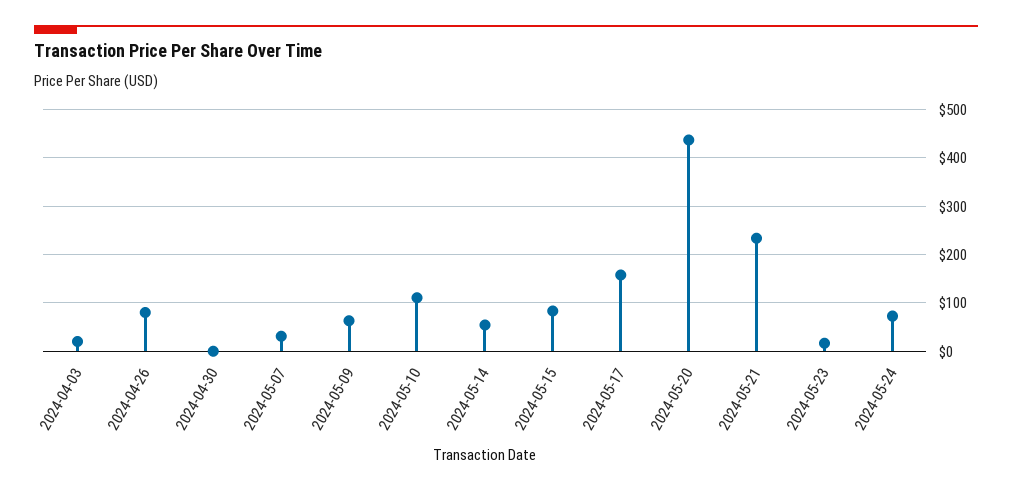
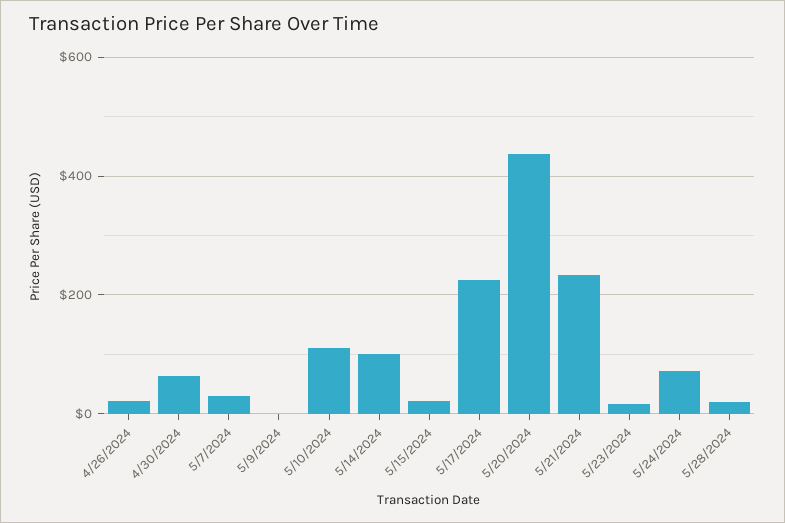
2024-04-03: 20 -> none
2024-04-26: 80 -> 20
2024-04-30: 0 -> 60
2024-05-09: 60 -> 0
2024-05-14: 60 -> 100
2024-05-15: 80 -> 20
2024-05-17: 160 -> 220
5/28/2024: none -> 20

